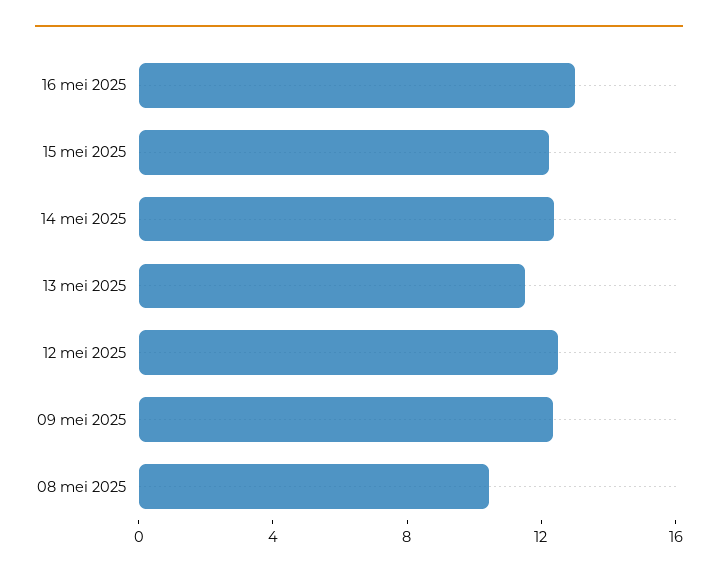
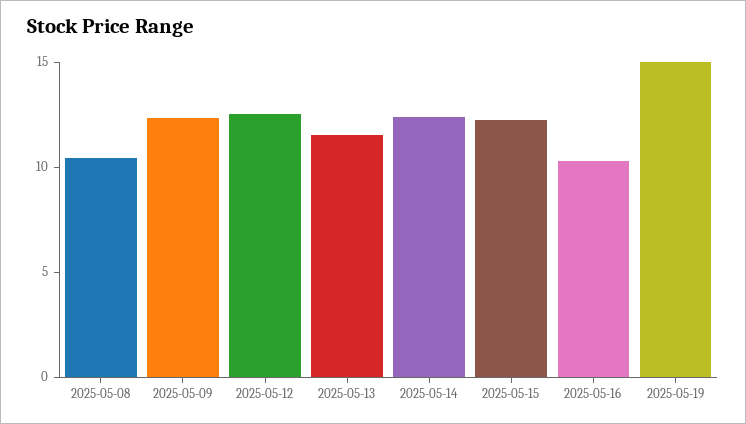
16 mei 2025: 13 -> 10
2025-05-19: none -> 15

